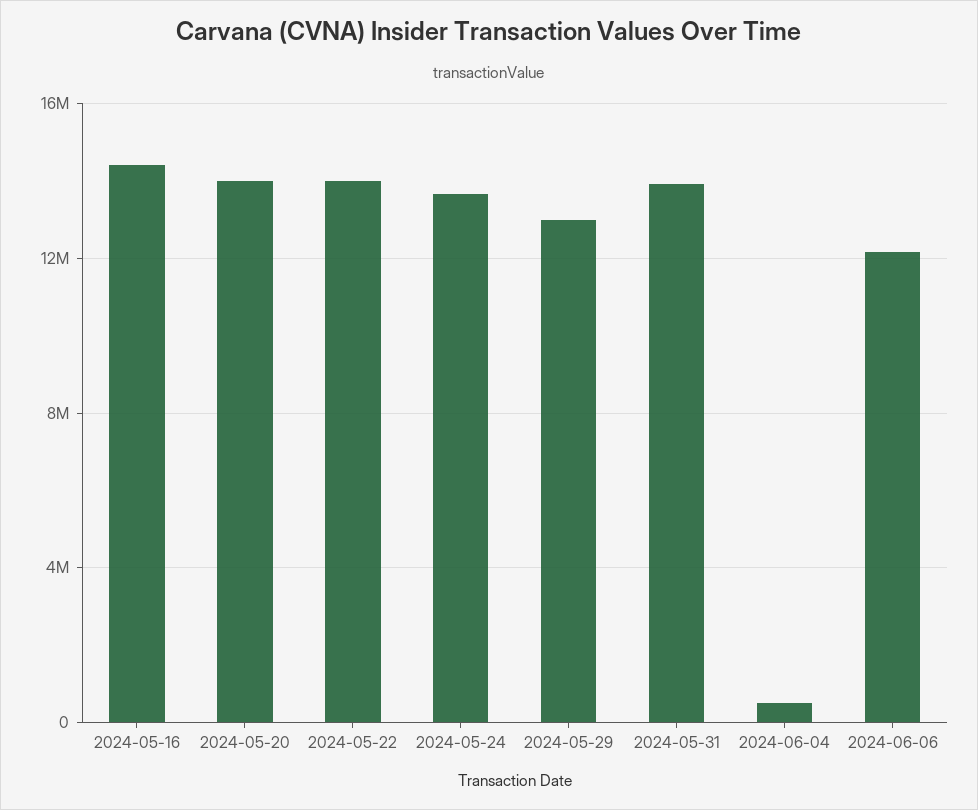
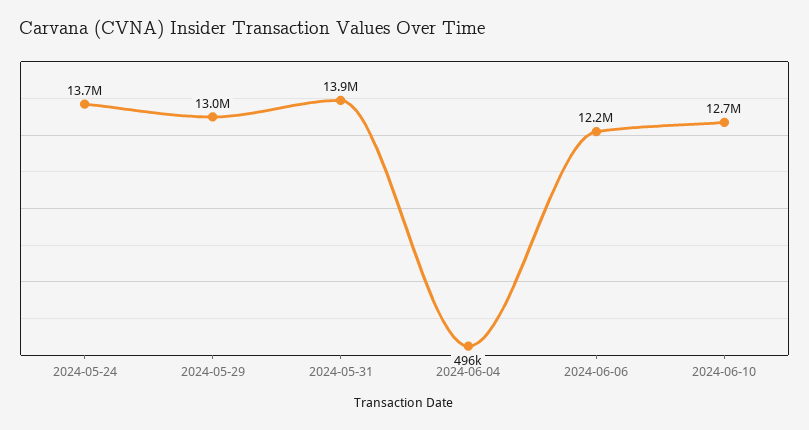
2024-05-16: 14500000 -> none
2024-05-20: 14000000 -> none
2024-05-22: 14000000 -> none
2024-06-10: none -> 12700000

